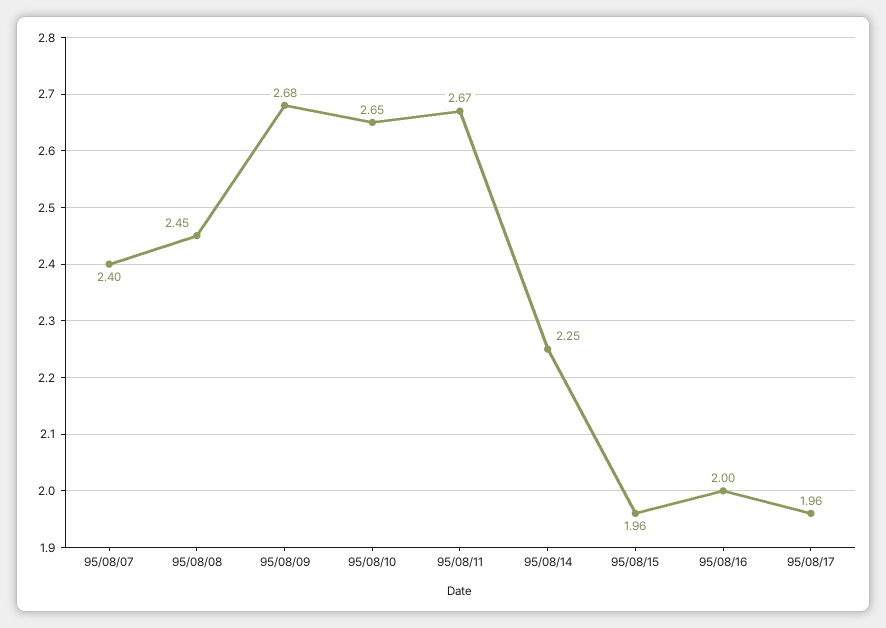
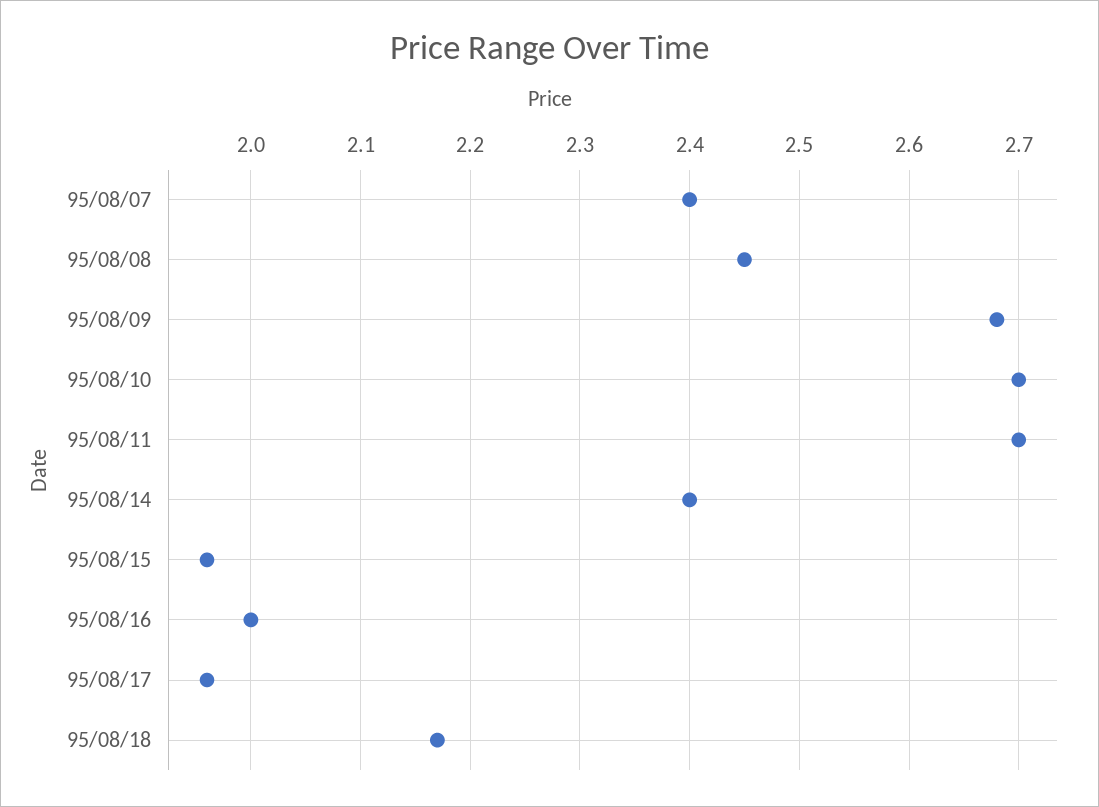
95/08/10: 2.65 -> 2.7
95/08/11: 2.67 -> 2.7
95/08/14: 2.25 -> 2.4
95/08/18: none -> 2.17

